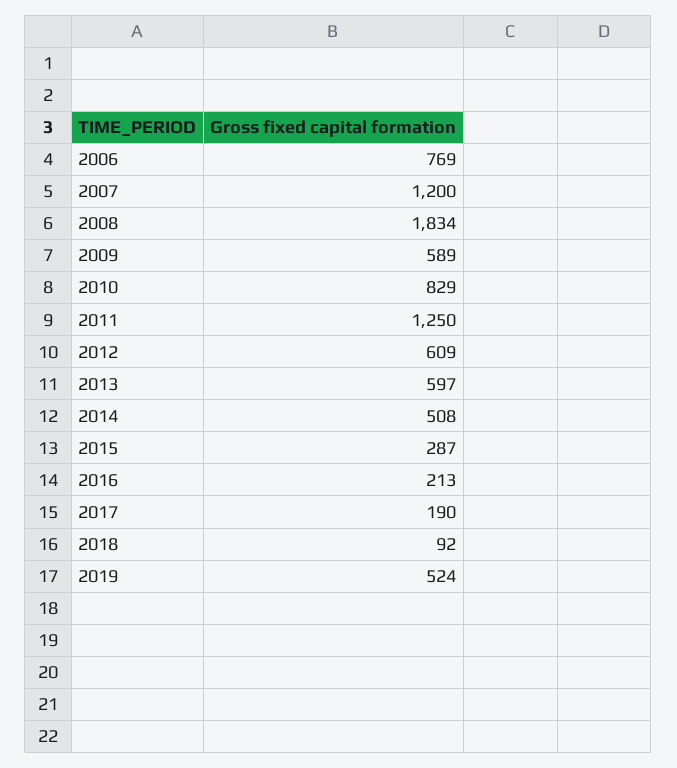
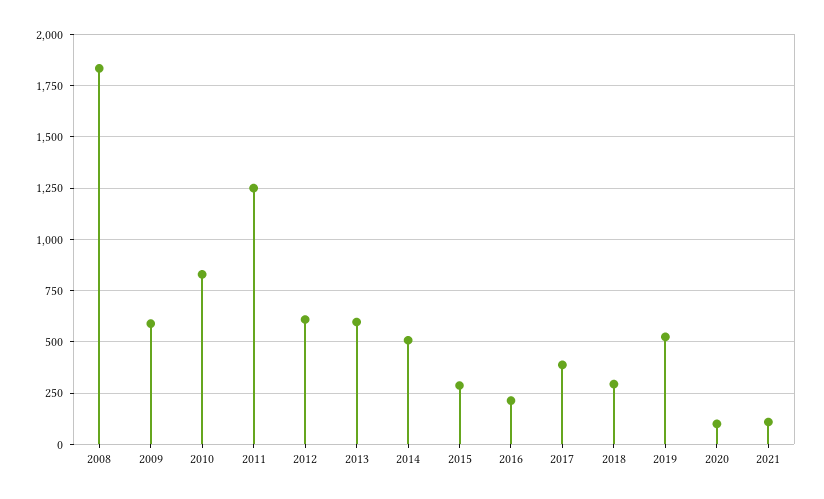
2006: 769 -> none
2007: 1200 -> none
2017: 190 -> 400
2018: 92 -> 300
2020: none -> 100
2021: none -> 100

